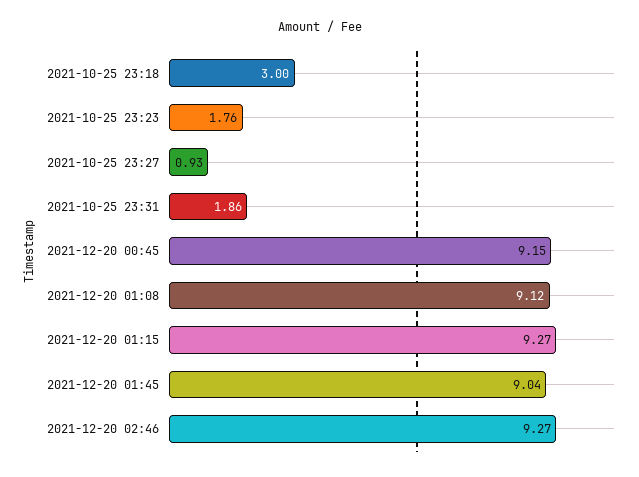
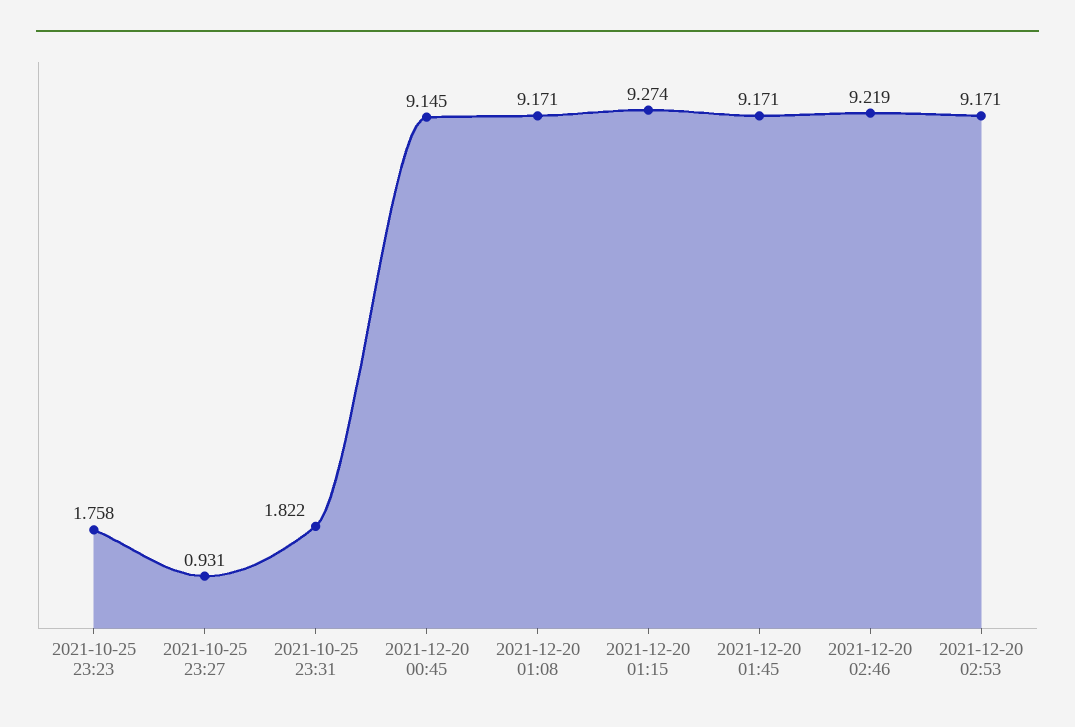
2021-10-25 23:18: 3 -> none
2021-10-25 23:31: 1.86 -> 1.822
2021-12-20 01:08: 9.12 -> 9.171
2021-12-20 01:45: 9.04 -> 9.171
2021-12-20 02:46: 9.27 -> 9.219
2021-12-20 02:53: none -> 9.171

